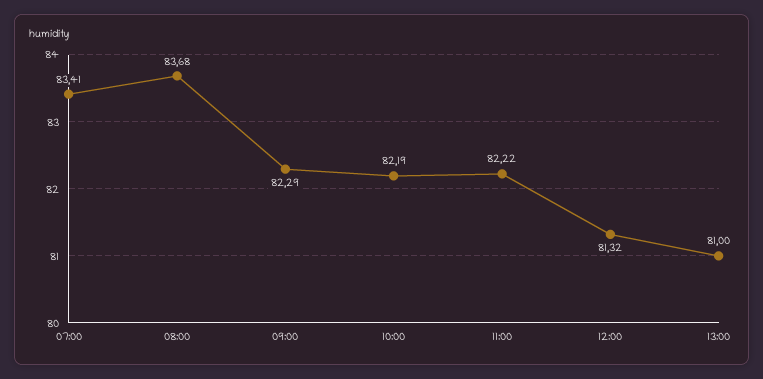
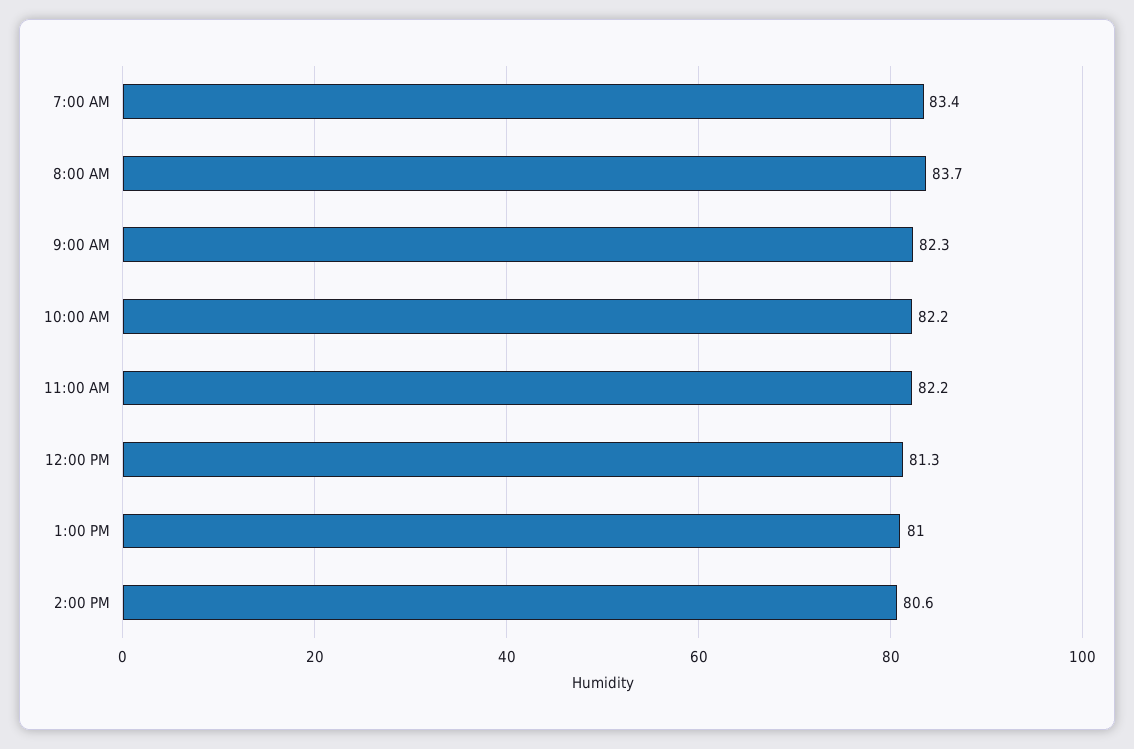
2:00 PM: none -> 80.6

